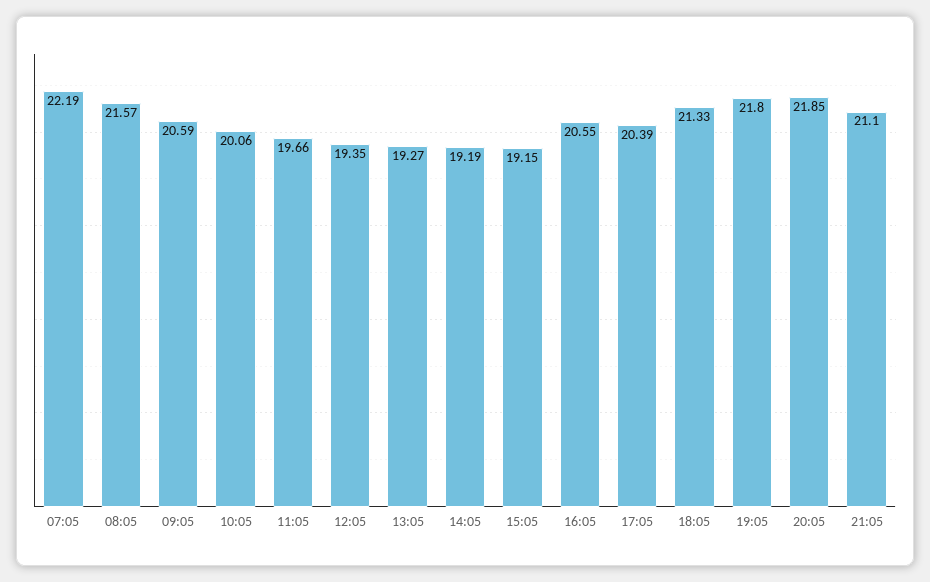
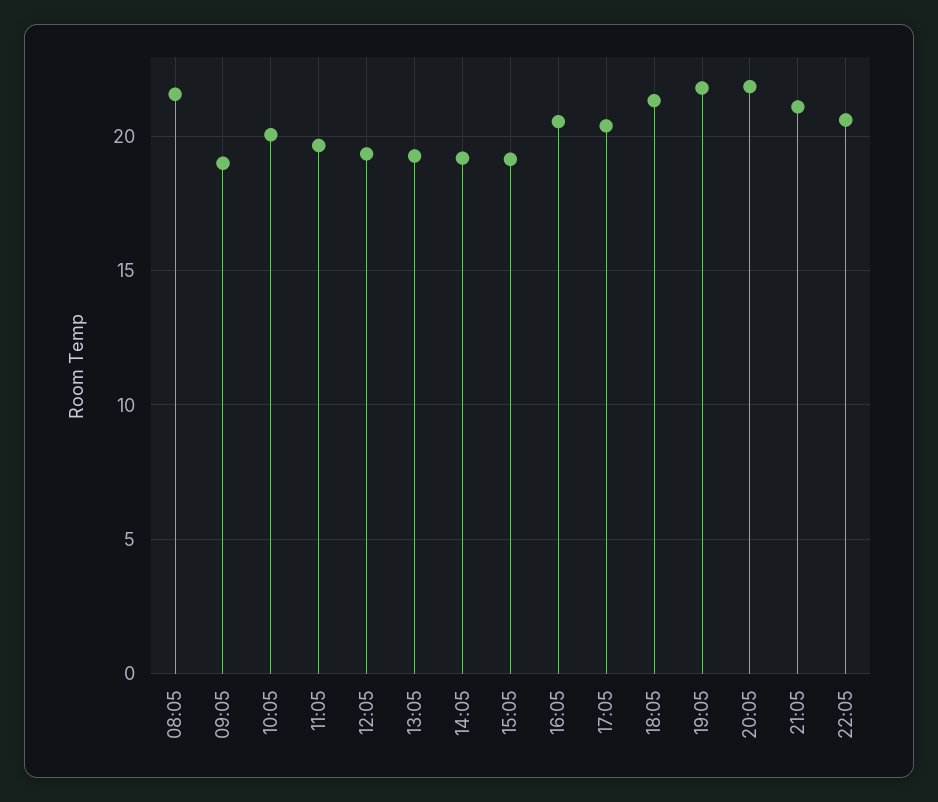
07:05: 22.19 -> none
09:05: 20.59 -> 19
22:05: none -> 20.5

